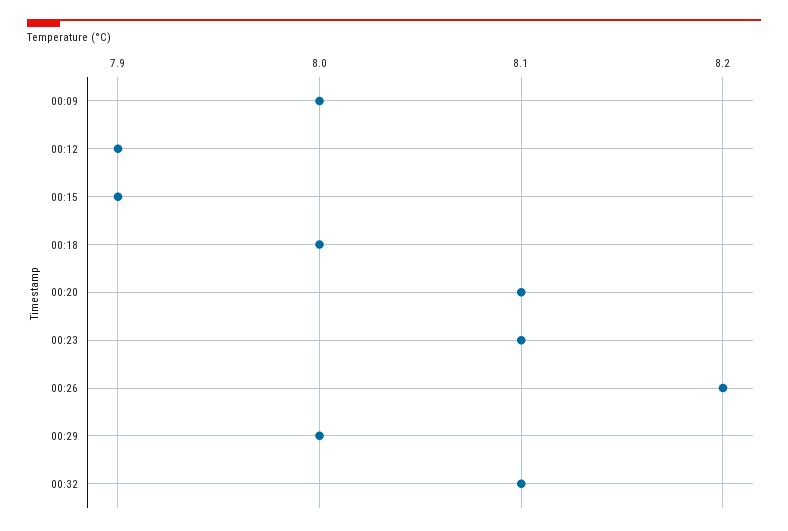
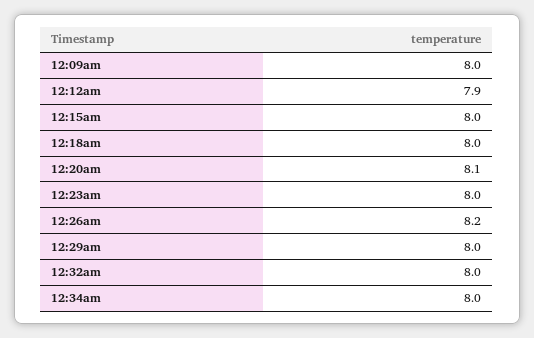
00:15: 7.9 -> 8
00:23: 8.1 -> 8
00:32: 8.1 -> 8
12:34am: none -> 8

